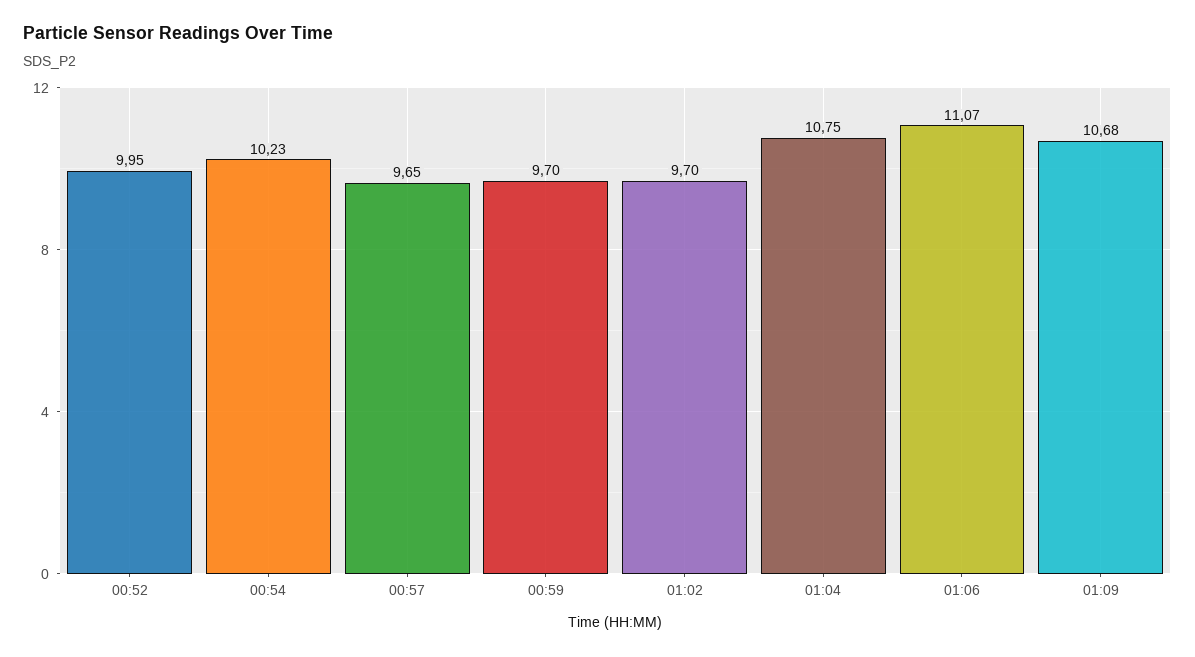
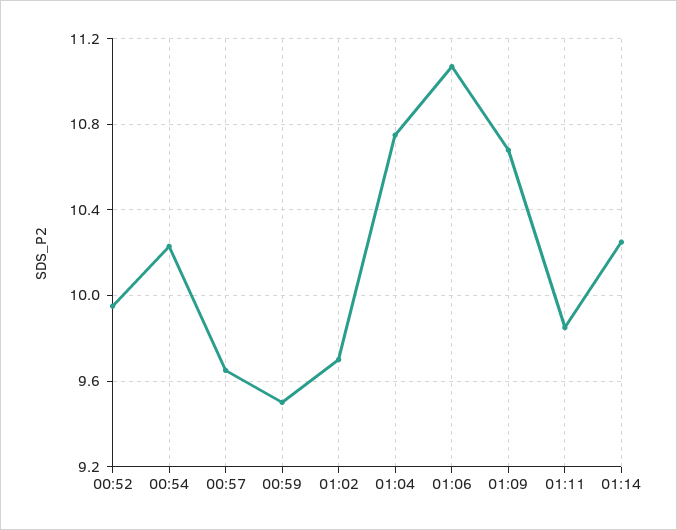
00:59: 9.7 -> 9.5
01:11: none -> 9.85
01:14: none -> 10.25

